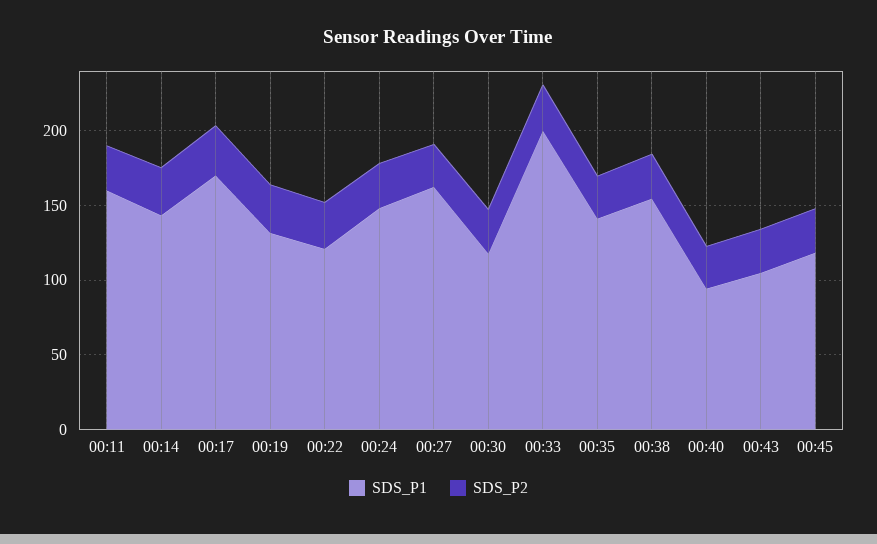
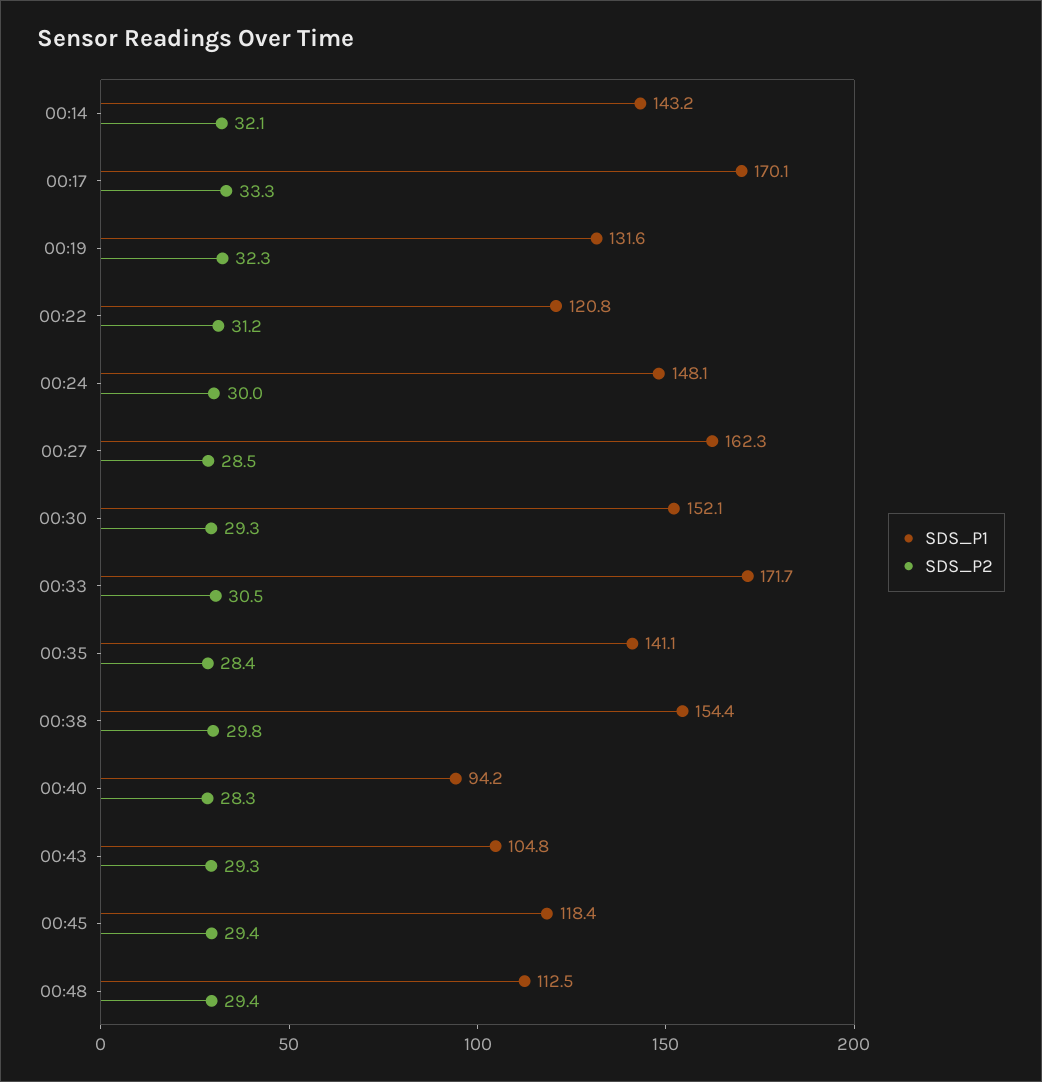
SDS_P1, 00:11: 160 -> none
SDS_P2, 00:11: 30 -> none
SDS_P1, 00:30: 120 -> 152.1
SDS_P1, 00:33: 200 -> 171.7
SDS_P1, 00:48: none -> 112.5
SDS_P2, 00:48: none -> 29.4

